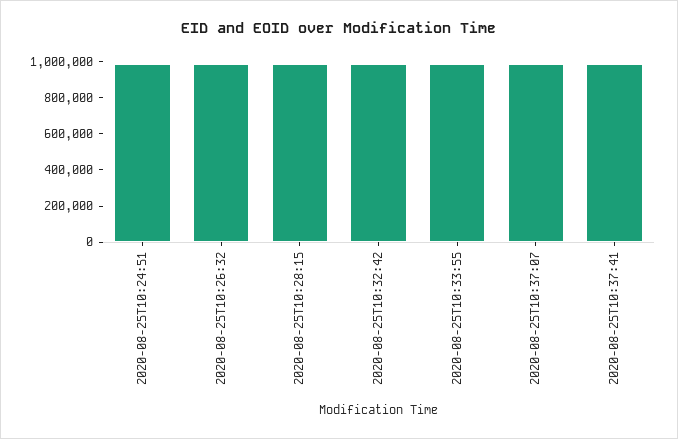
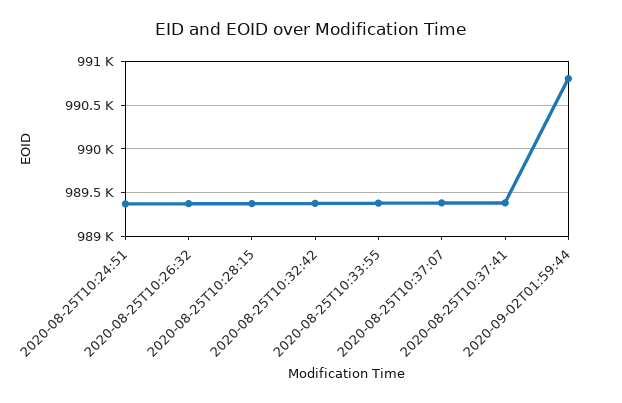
2020-09-02T01:59:44: none -> 990800

